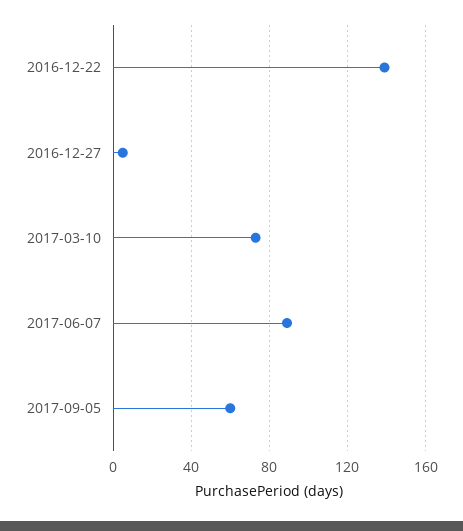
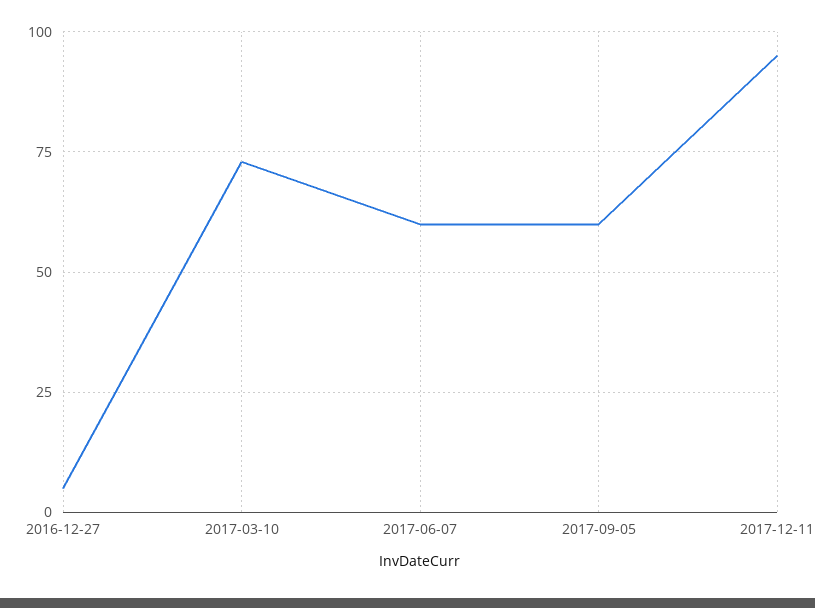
2016-12-22: 140 -> none
2017-06-07: 90 -> 60
2017-12-11: none -> 95

